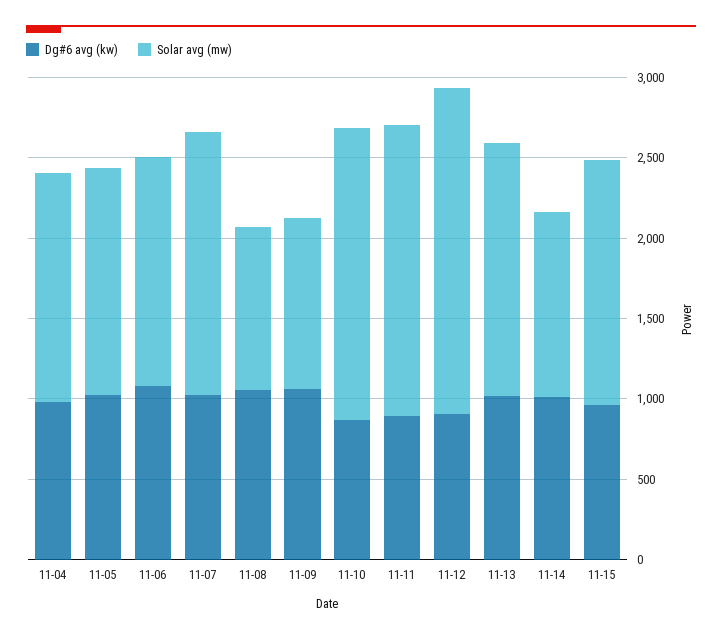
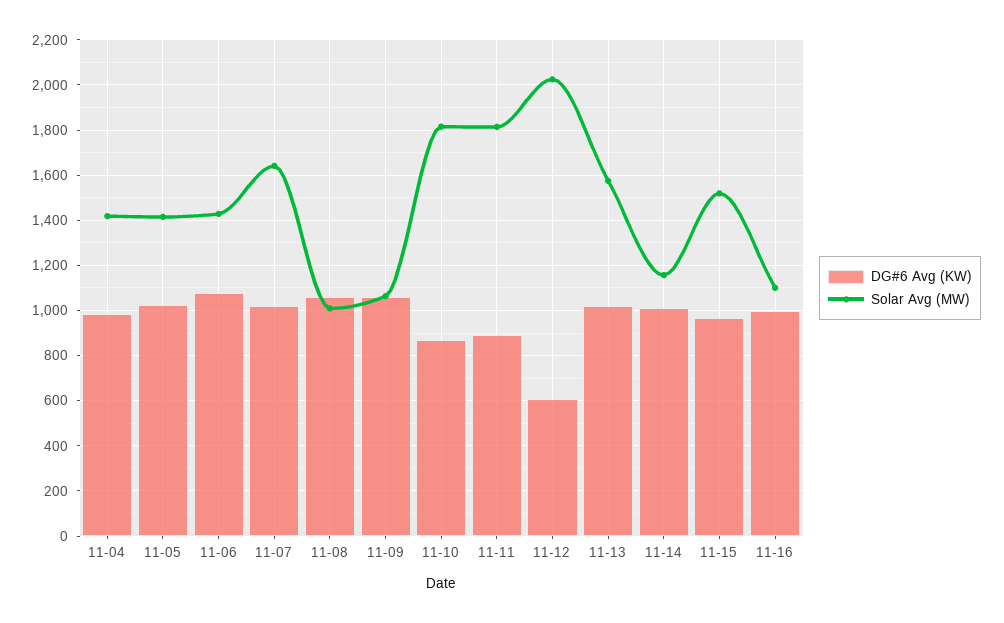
Dg#6 avg (kw), 11-12: 900 -> 600
Dg#6 avg (kw), 11-16: none -> 1000
Solar avg (mw), 11-16: none -> 1100

